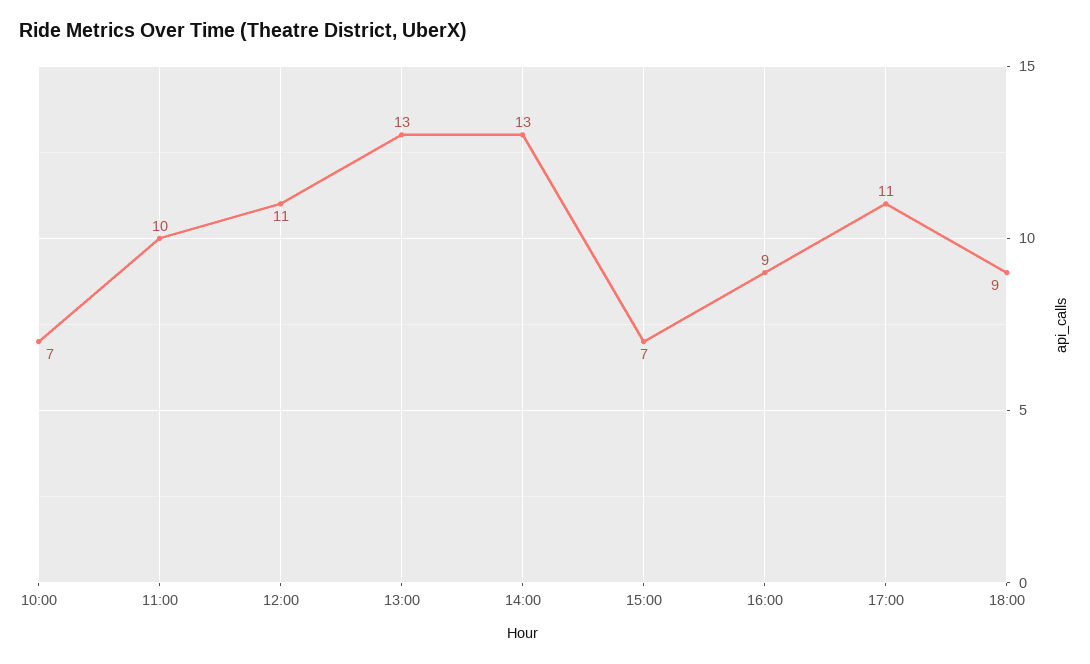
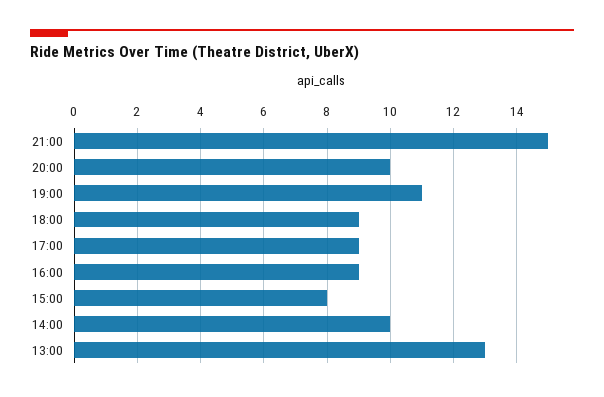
10:00: 7 -> none
11:00: 10 -> none
12:00: 11 -> none
14:00: 13 -> 10
15:00: 7 -> 8
17:00: 11 -> 9
21:00: none -> 15
20:00: none -> 10
19:00: none -> 11

